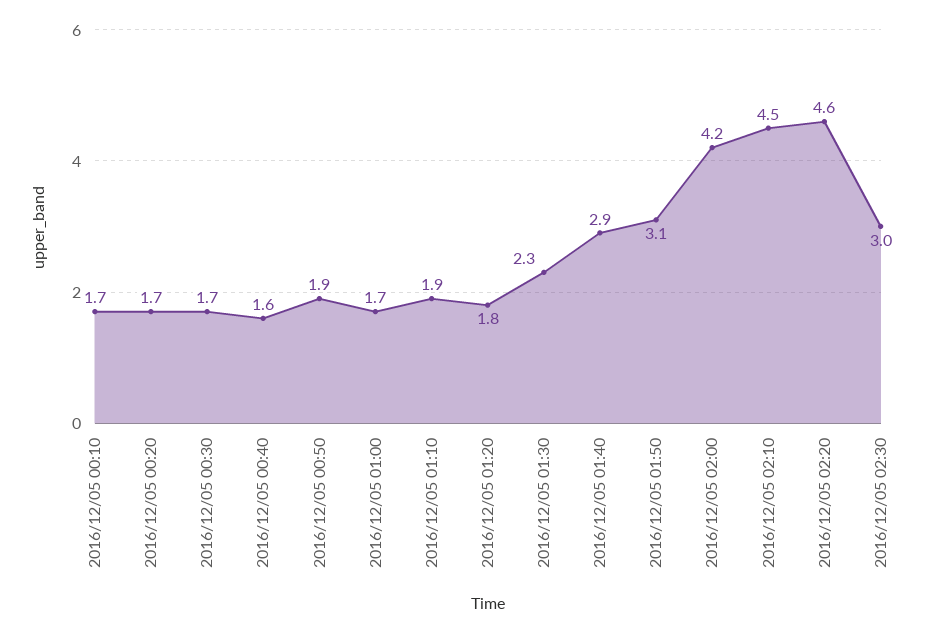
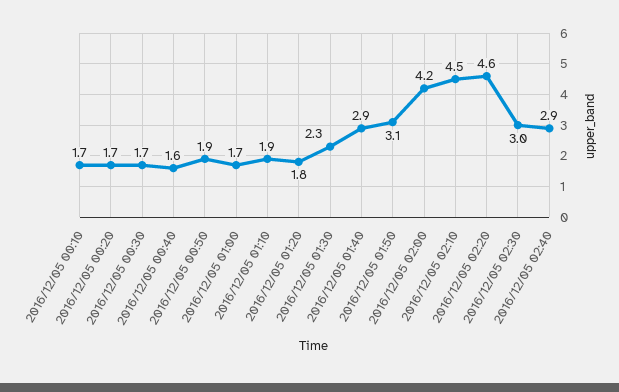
2016/12/05 02:40: none -> 2.9

